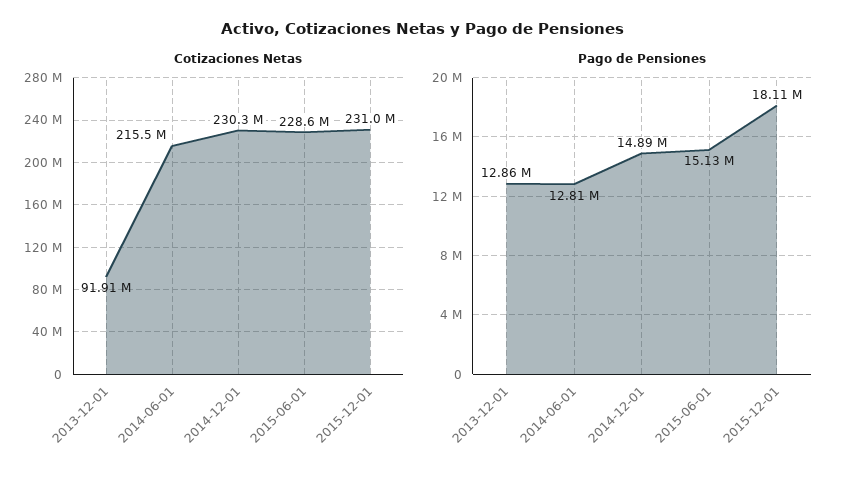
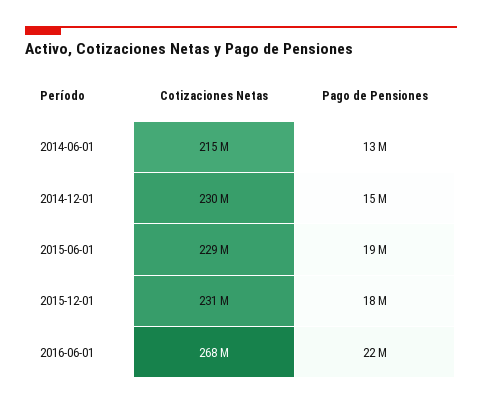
Cotizaciones Netas, 2013-12-01: 91910000 -> none
Pago de Pensiones, 2013-12-01: 12860000 -> none
Pago de Pensiones, 2015-06-01: 15130000 -> 19000000
Cotizaciones Netas, 2016-06-01: none -> 268000000
Pago de Pensiones, 2016-06-01: none -> 22000000

